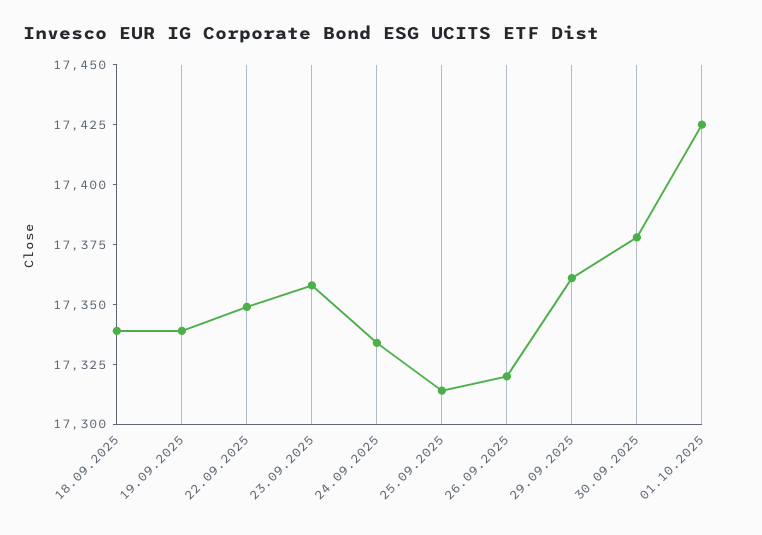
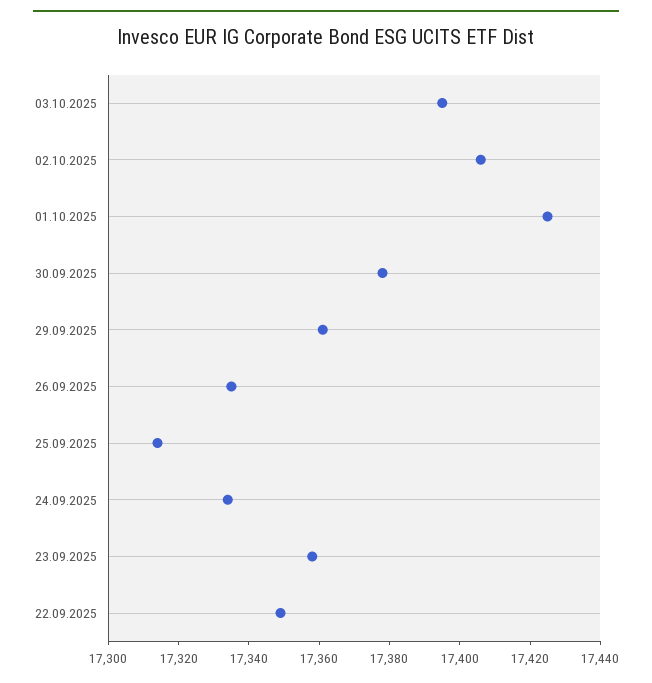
18.09.2025: 17340 -> none
19.09.2025: 17340 -> none
26.09.2025: 17320 -> 17335
03.10.2025: none -> 17395
02.10.2025: none -> 17405

